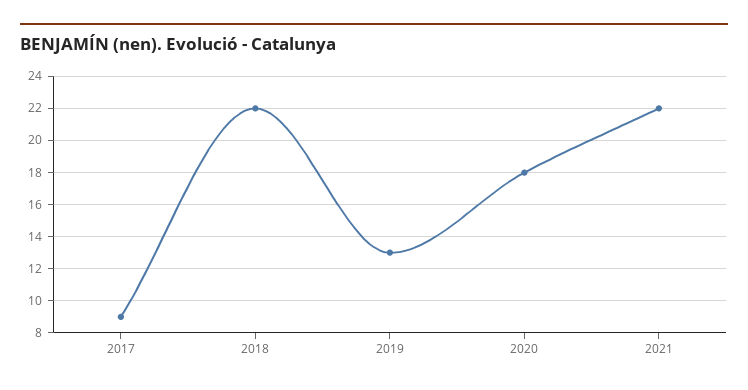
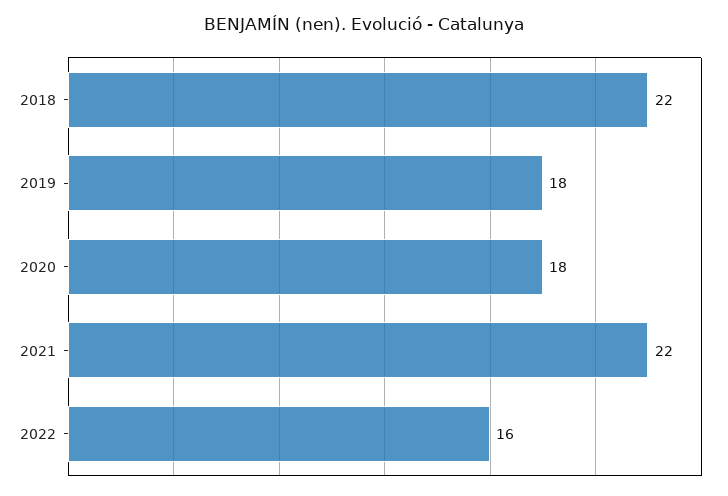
2017: 9 -> none
2019: 13 -> 18
2022: none -> 16

